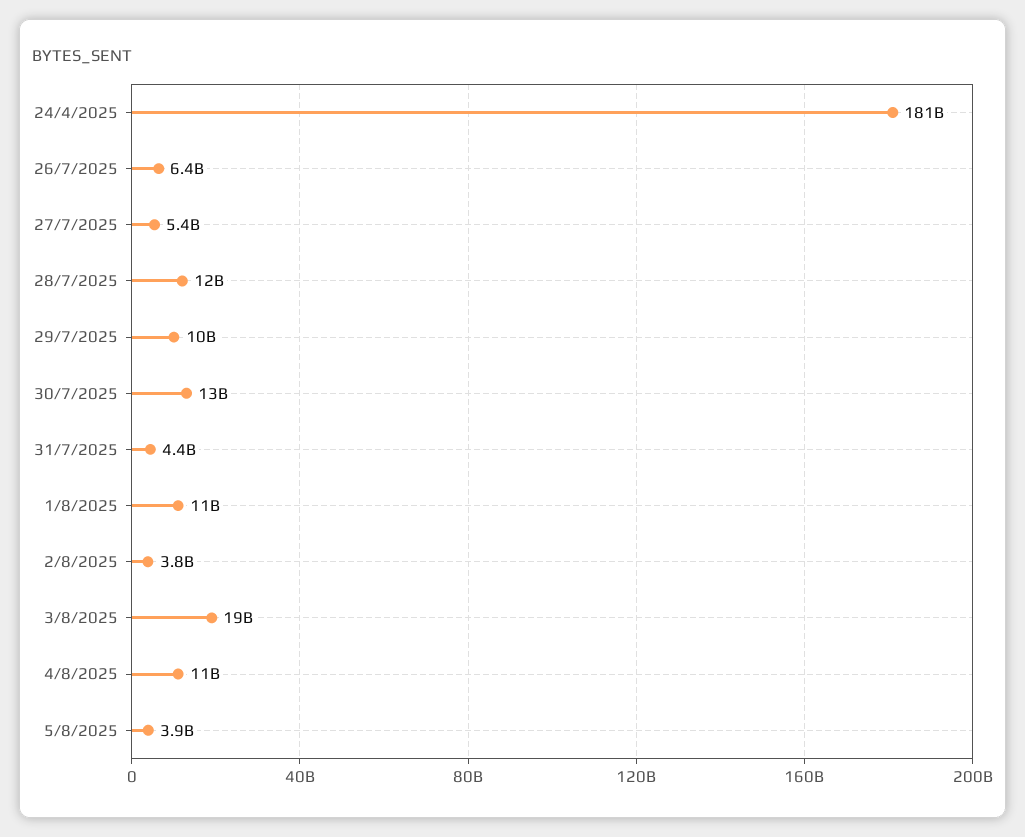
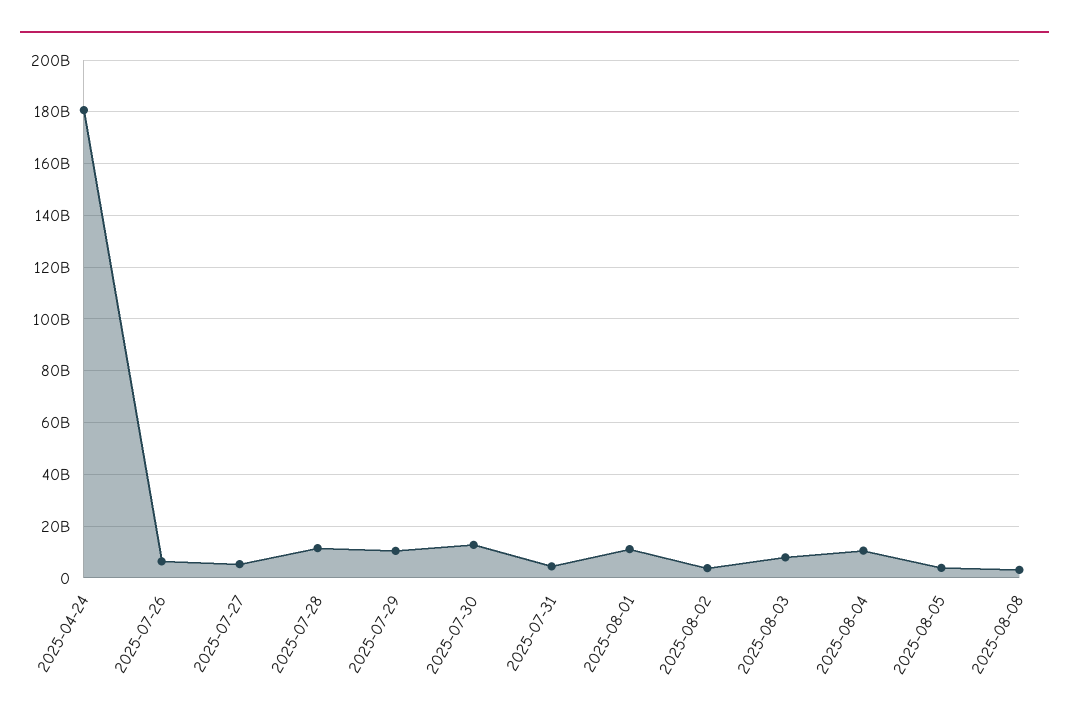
3/8/2025: 19000000000 -> 7500000000
2025-08-08: none -> 2500000000

